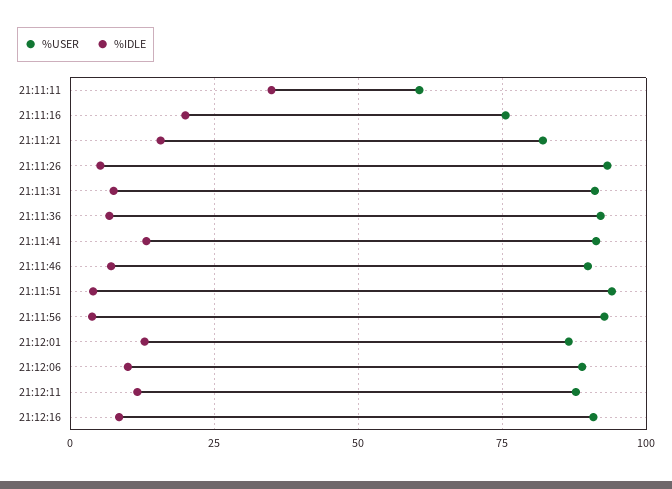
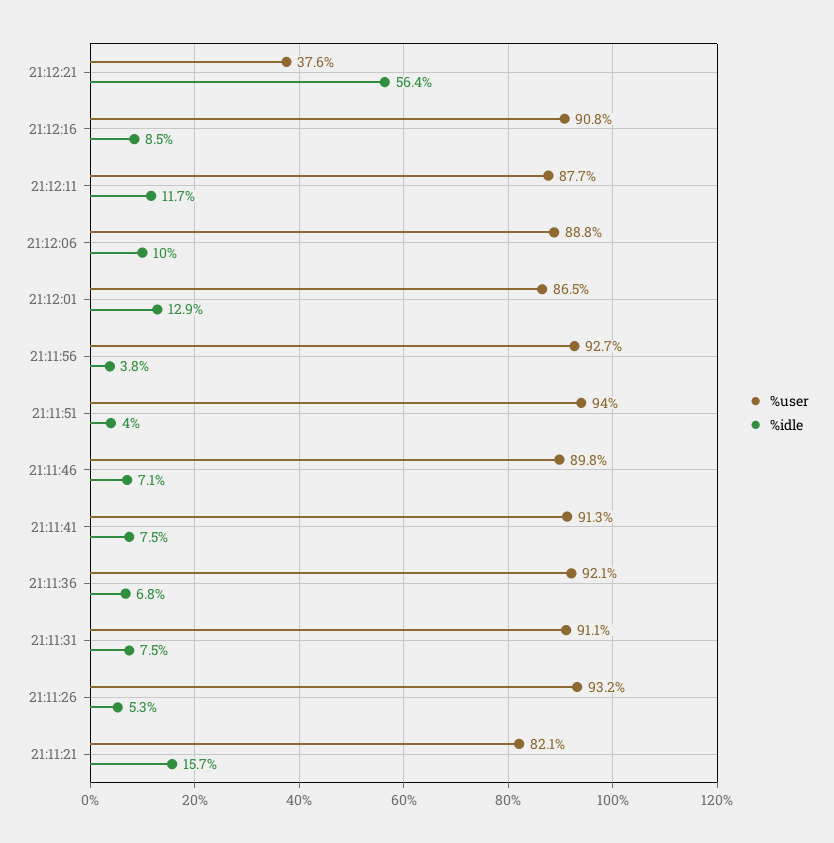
%USER, 21:11:11: 60 -> none
%IDLE, 21:11:11: 35 -> none
%USER, 21:11:16: 75 -> none
%IDLE, 21:11:16: 20 -> none
%IDLE, 21:11:41: 12.5 -> 7.5
%USER, 21:12:21: none -> 37.6
%IDLE, 21:12:21: none -> 56.4

